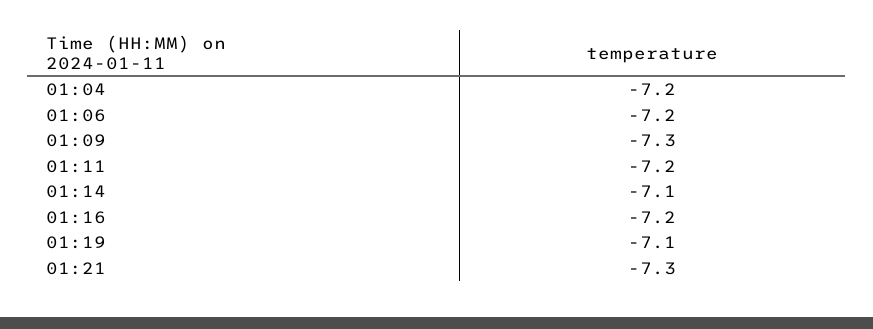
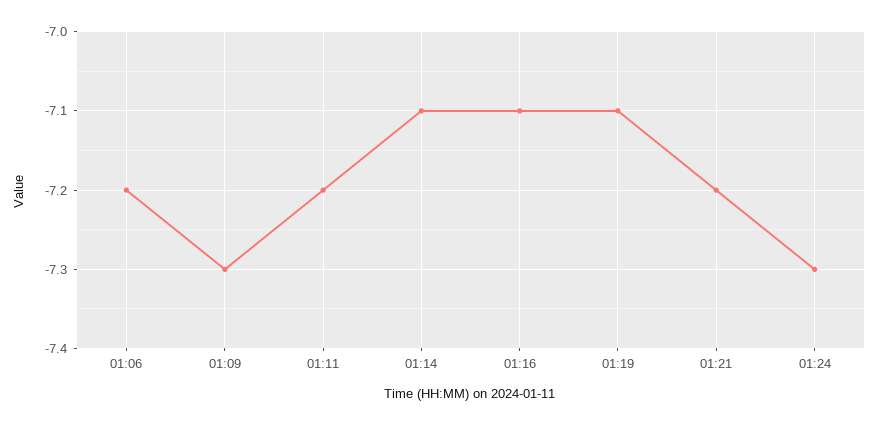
01:04: -7.2 -> none
01:16: -7.2 -> -7.1
01:21: -7.3 -> -7.2
01:24: none -> -7.3

